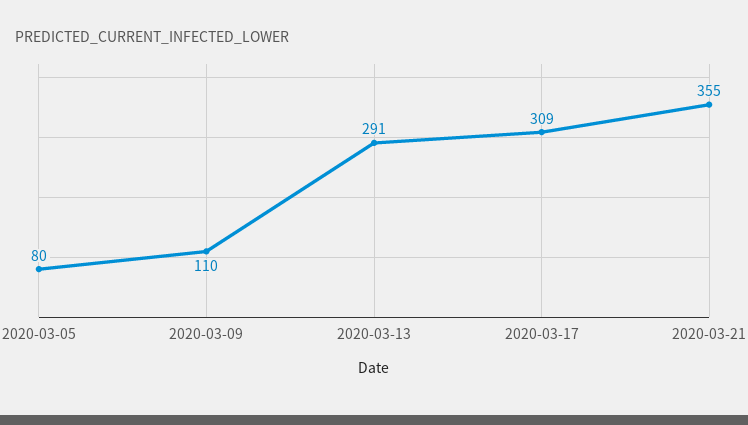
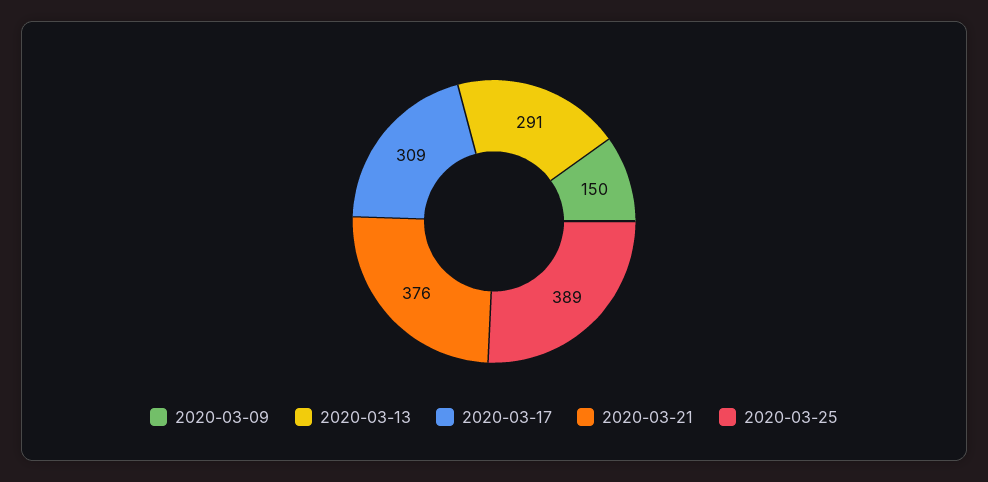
2020-03-05: 80 -> none
2020-03-09: 110 -> 150
2020-03-21: 355 -> 376
2020-03-25: none -> 389

